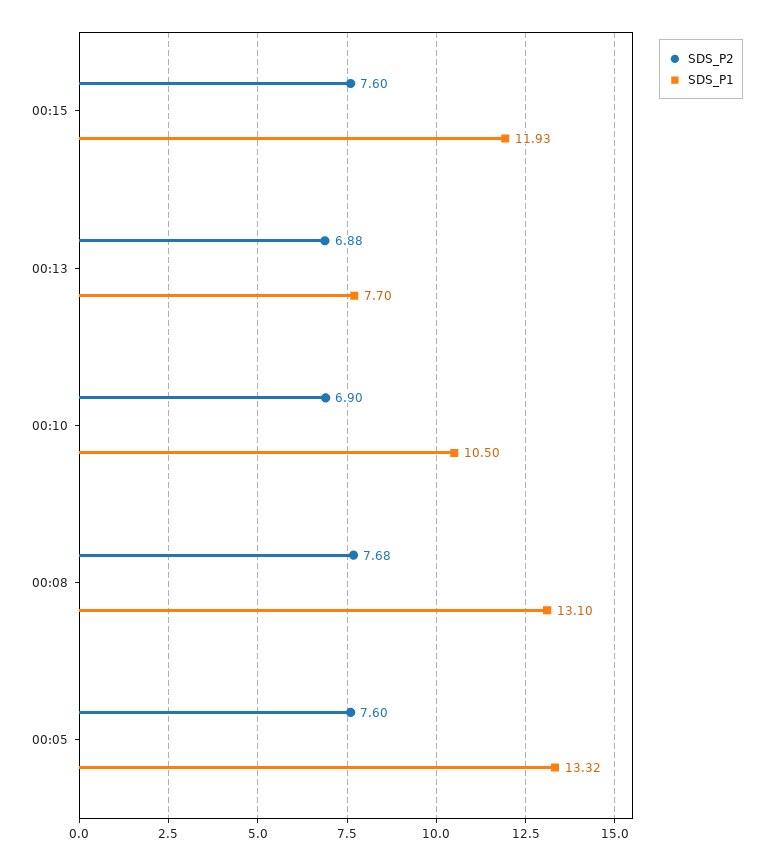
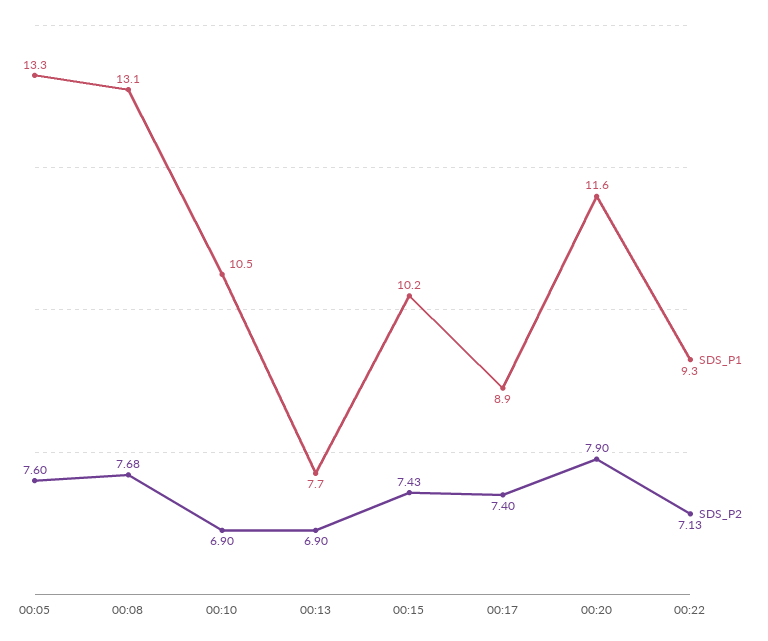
SDS_P2, 00:15: 7.6 -> 7.43
SDS_P1, 00:15: 11.93 -> 10.2
SDS_P2, 00:13: 6.88 -> 6.9
SDS_P1, 00:17: none -> 8.9
SDS_P2, 00:17: none -> 7.4
SDS_P1, 00:20: none -> 11.6
SDS_P2, 00:20: none -> 7.9
SDS_P1, 00:22: none -> 9.3
SDS_P2, 00:22: none -> 7.13

